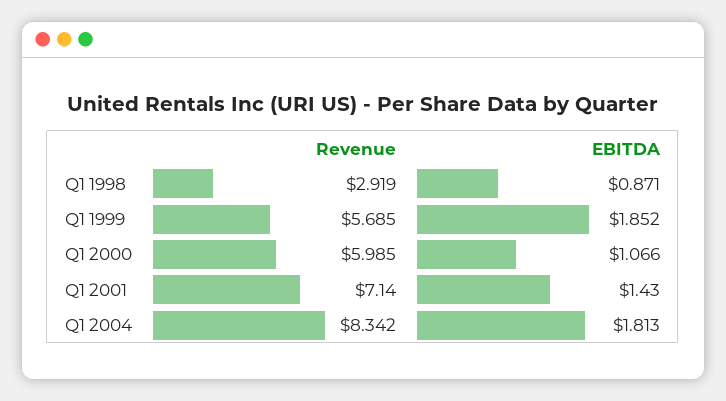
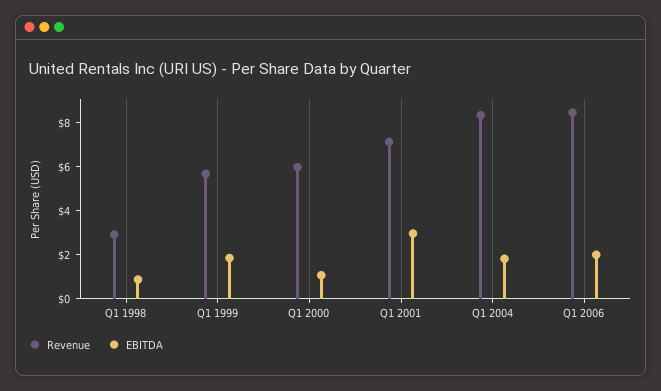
EBITDA, Q1 2001: 1.43 -> 3
Revenue, Q1 2006: none -> 8.5
EBITDA, Q1 2006: none -> 2

